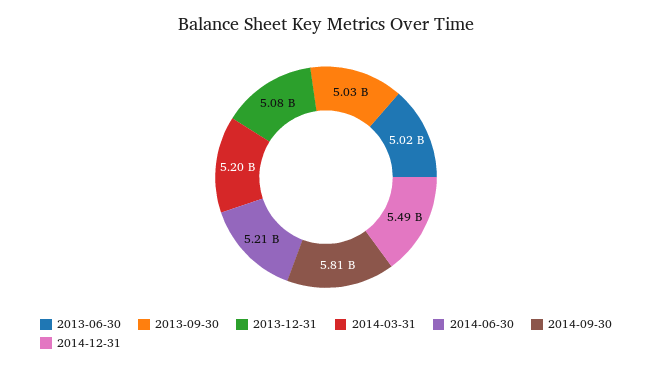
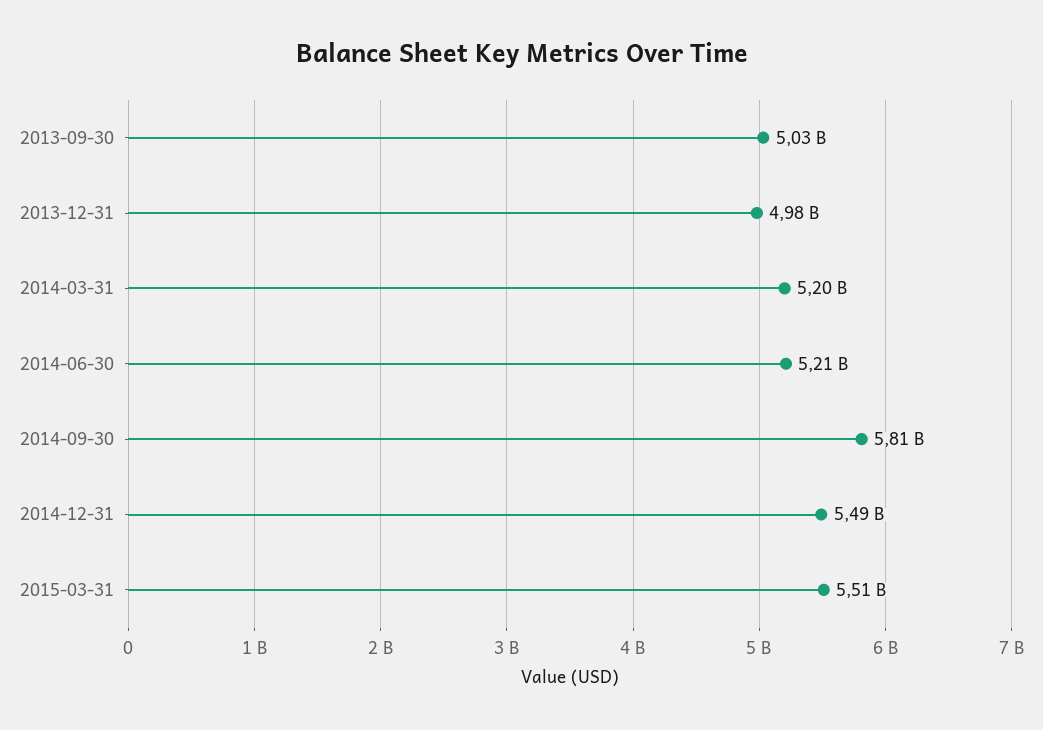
2013-06-30: 5020000000 -> none
2013-12-31: 5080000000 -> 4980000000
2015-03-31: none -> 5510000000

